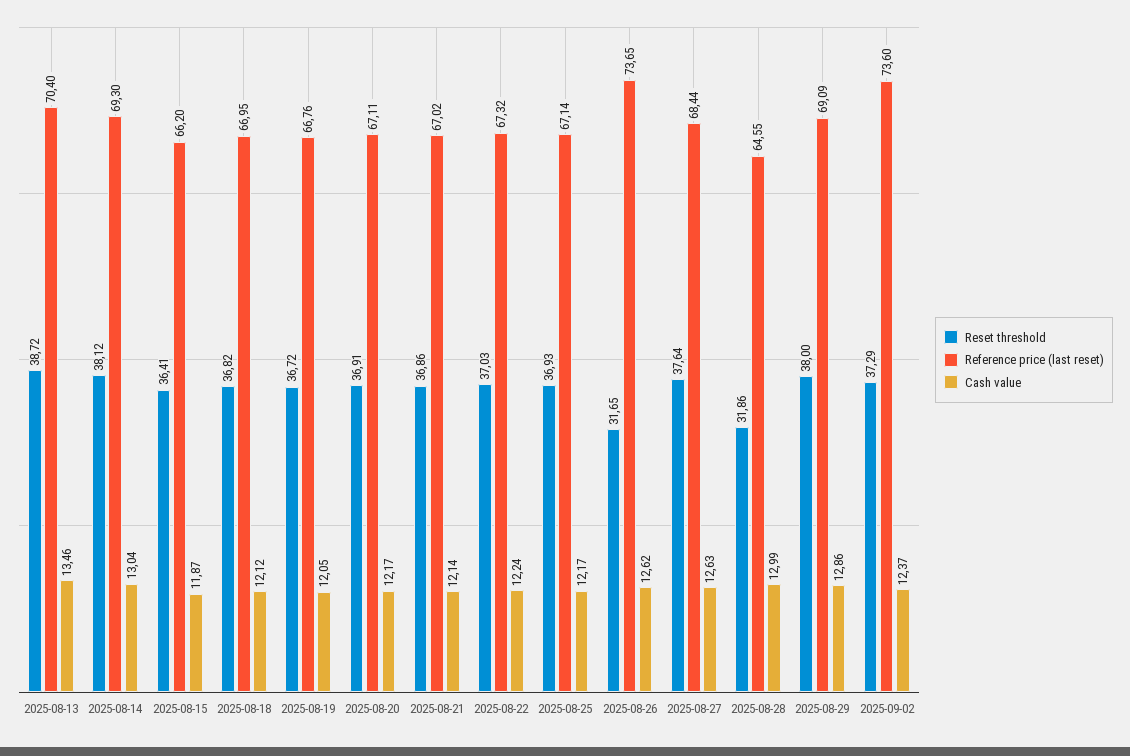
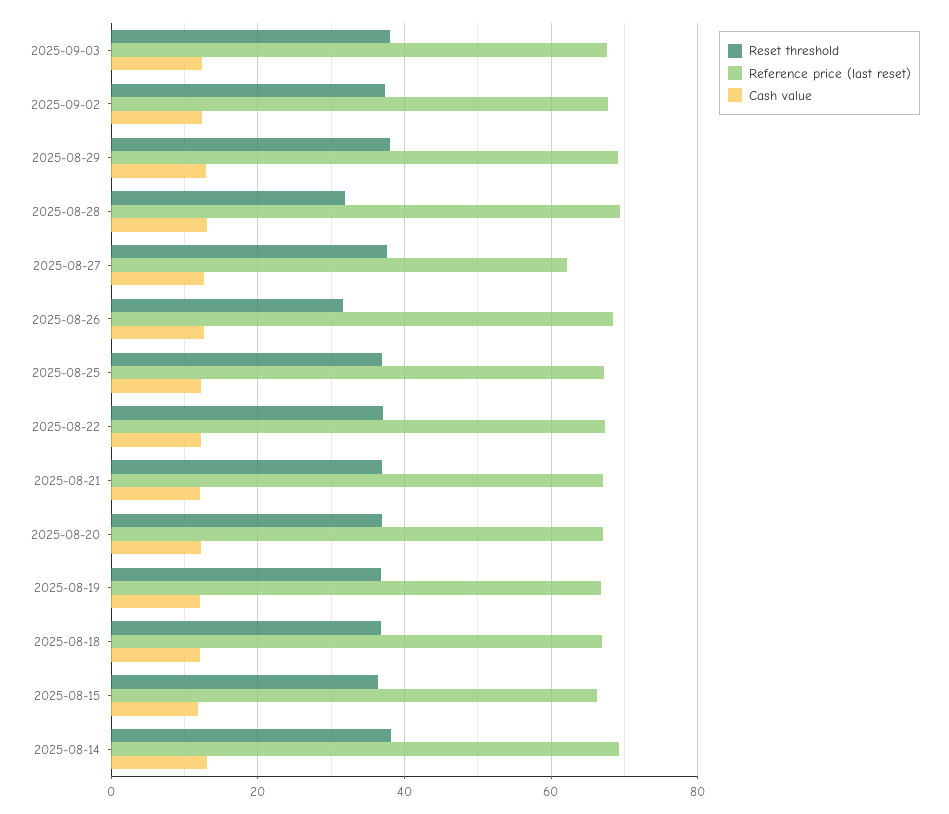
Reset threshold, 2025-08-13: 38.72 -> none
Reference price (last reset), 2025-08-13: 70.4 -> none
Cash value, 2025-08-13: 13.46 -> none
Reference price (last reset), 2025-08-26: 73.65 -> 68
Reference price (last reset), 2025-08-27: 68.44 -> 62
Reference price (last reset), 2025-08-28: 64.55 -> 70
Reference price (last reset), 2025-09-02: 73.6 -> 68
Reset threshold, 2025-09-03: none -> 38
Reference price (last reset), 2025-09-03: none -> 68
Cash value, 2025-09-03: none -> 12

